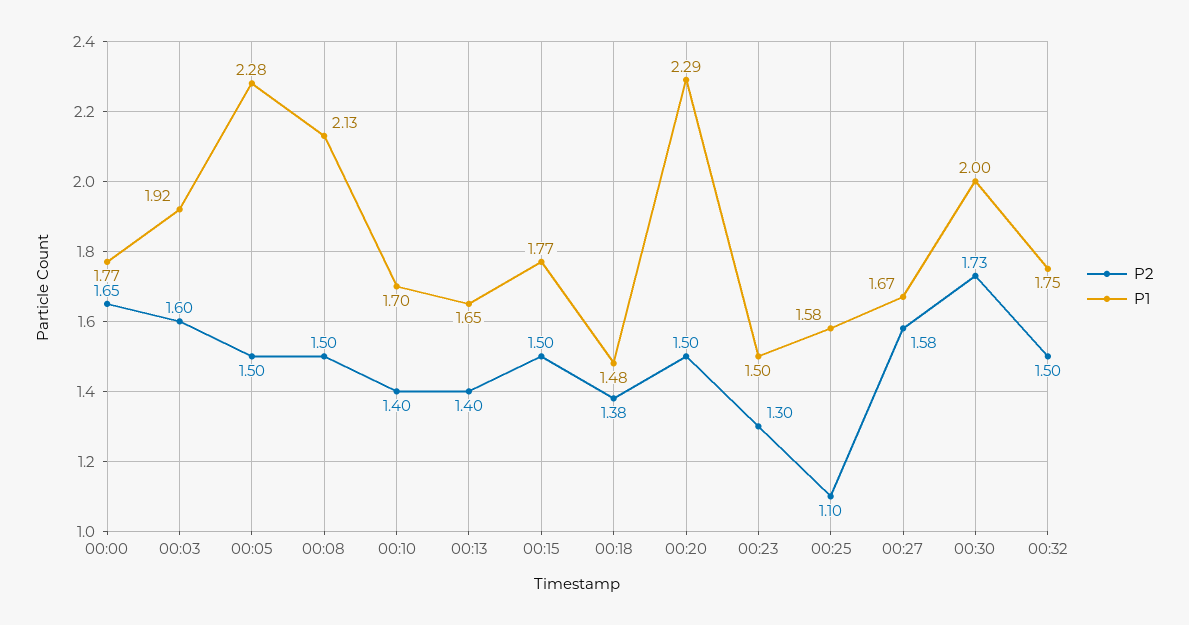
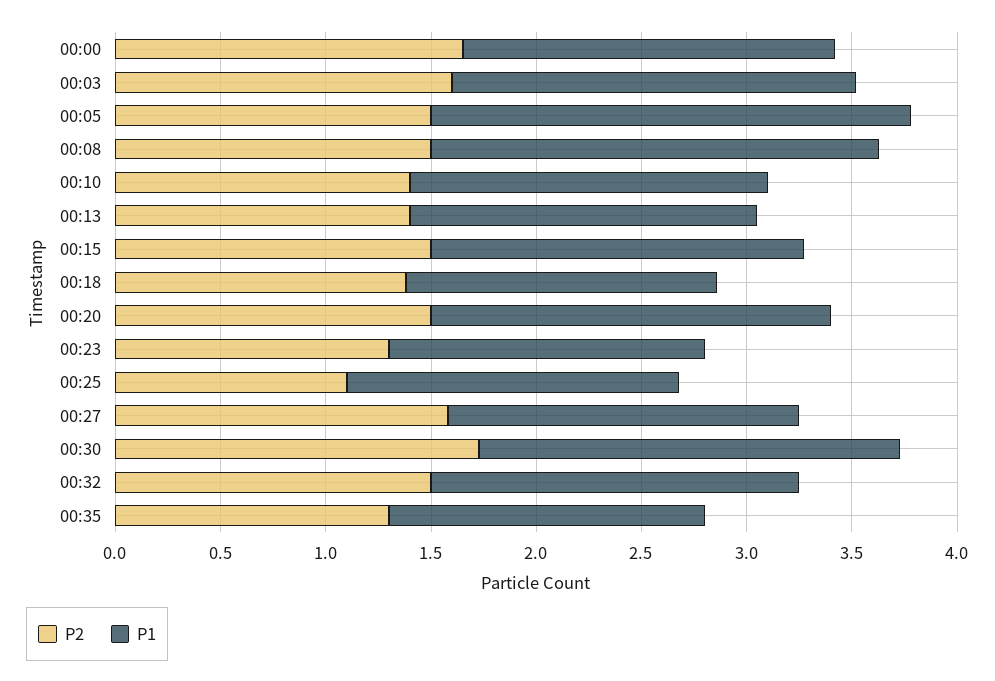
P1, 00:20: 2.29 -> 1.9
P2, 00:35: none -> 1.3
P1, 00:35: none -> 1.5

